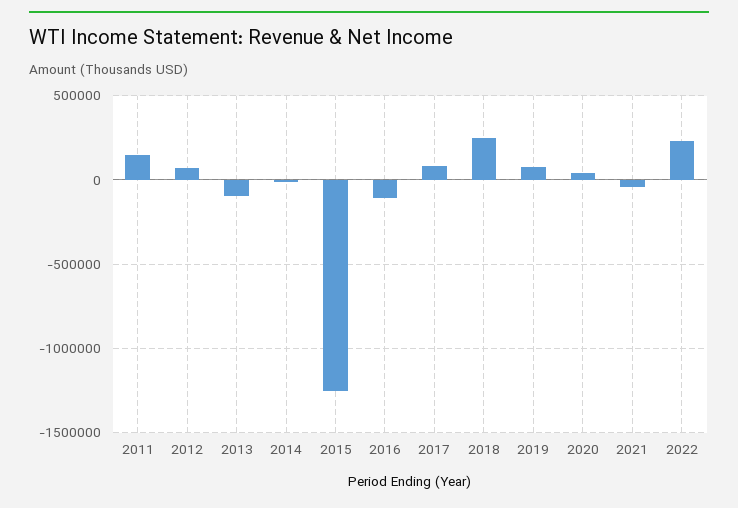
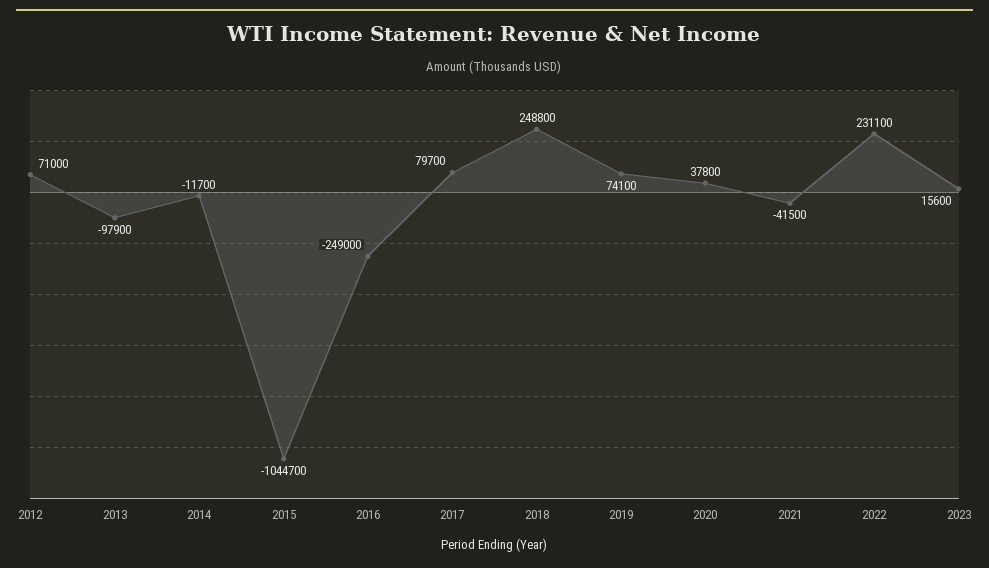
2011: 150000 -> none
2015: -1250000 -> -1044700
2016: -100000 -> -249000
2023: none -> 15600

